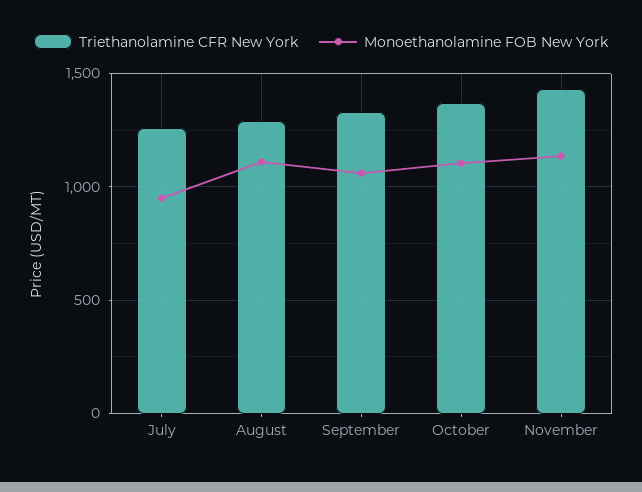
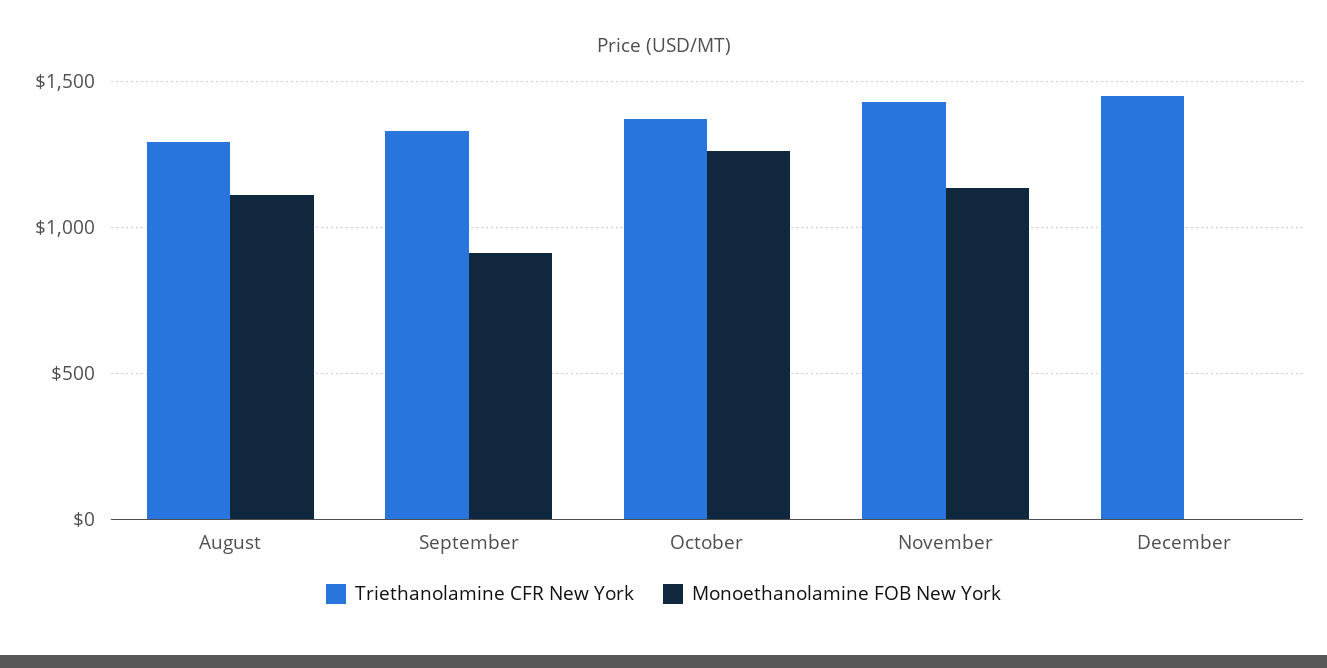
Triethanolamine CFR New York, July: 1250 -> none
Monoethanolamine FOB New York, July: 950 -> none
Monoethanolamine FOB New York, September: 1050 -> 900
Monoethanolamine FOB New York, October: 1100 -> 1250
Triethanolamine CFR New York, December: none -> 1450
Monoethanolamine FOB New York, December: none -> 0

